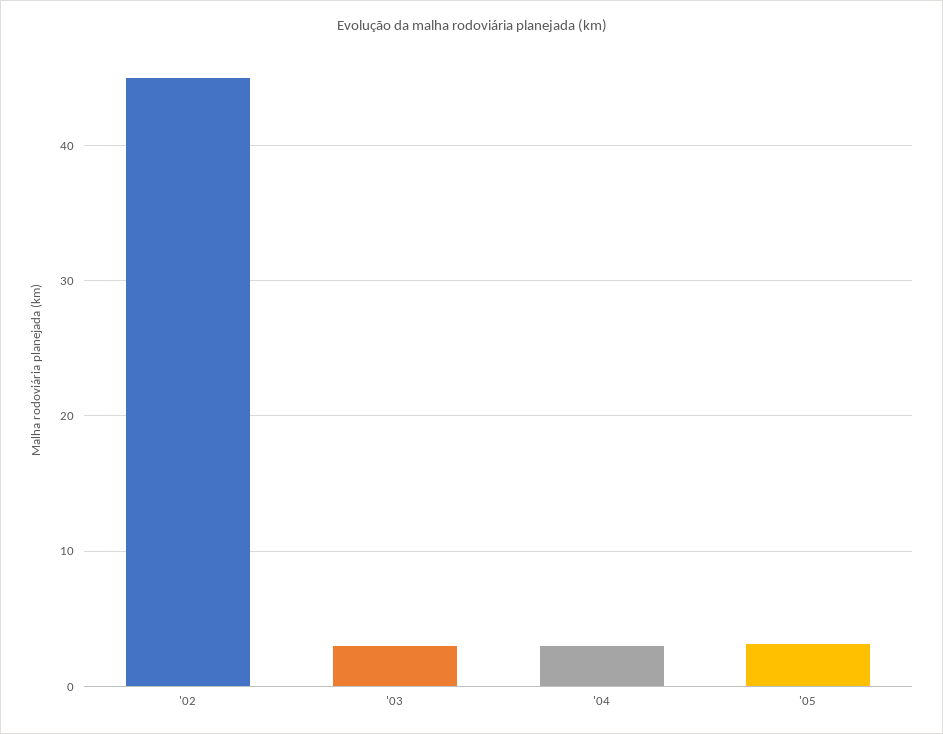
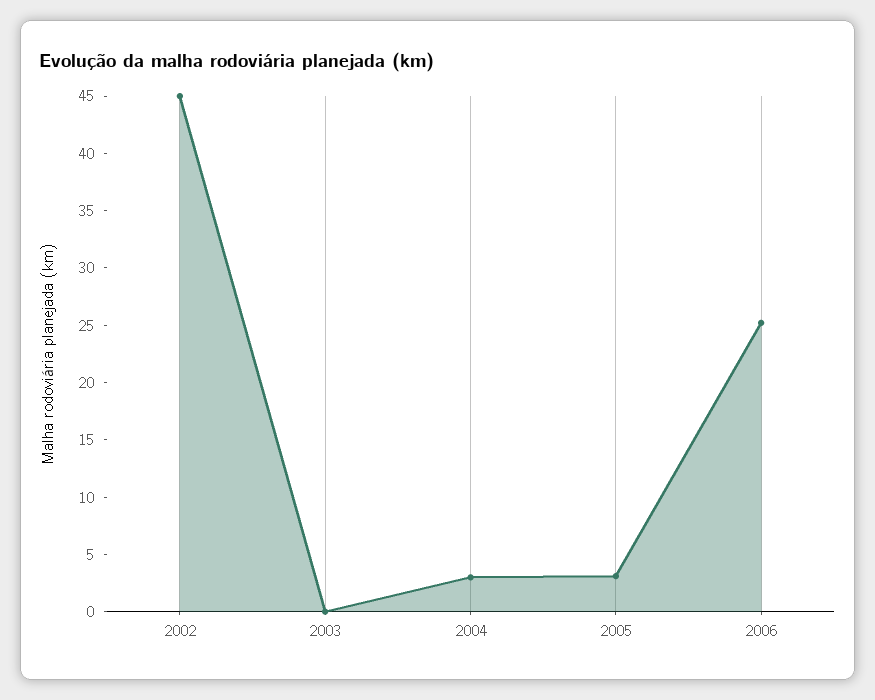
'03: 3 -> 0
2006: none -> 25

